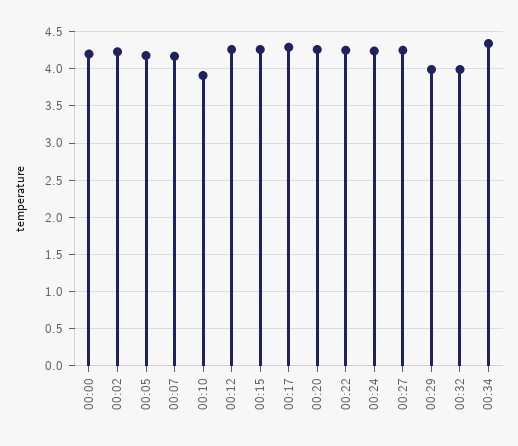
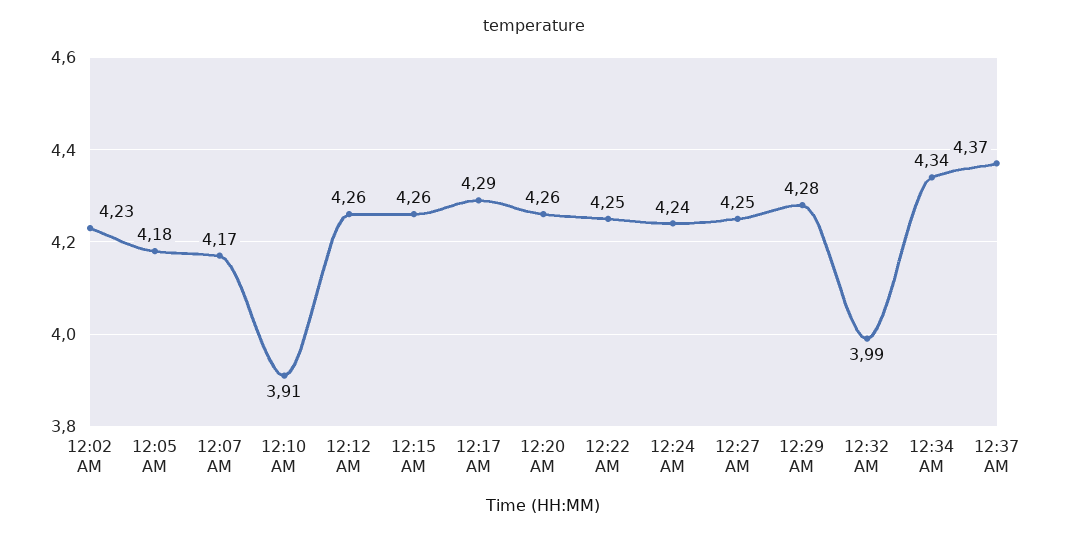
00:00: 4.2 -> none
00:29: 4 -> 4.28
12:37 AM: none -> 4.37

